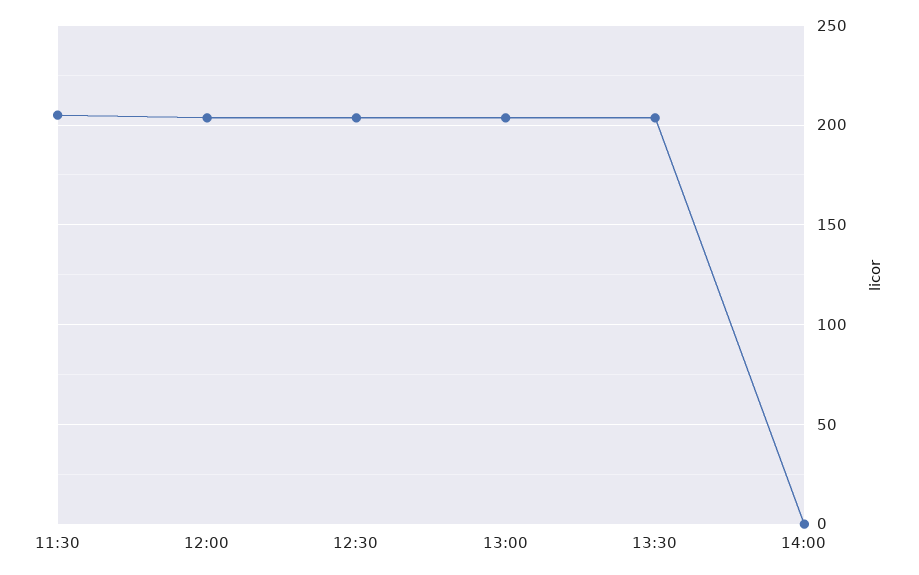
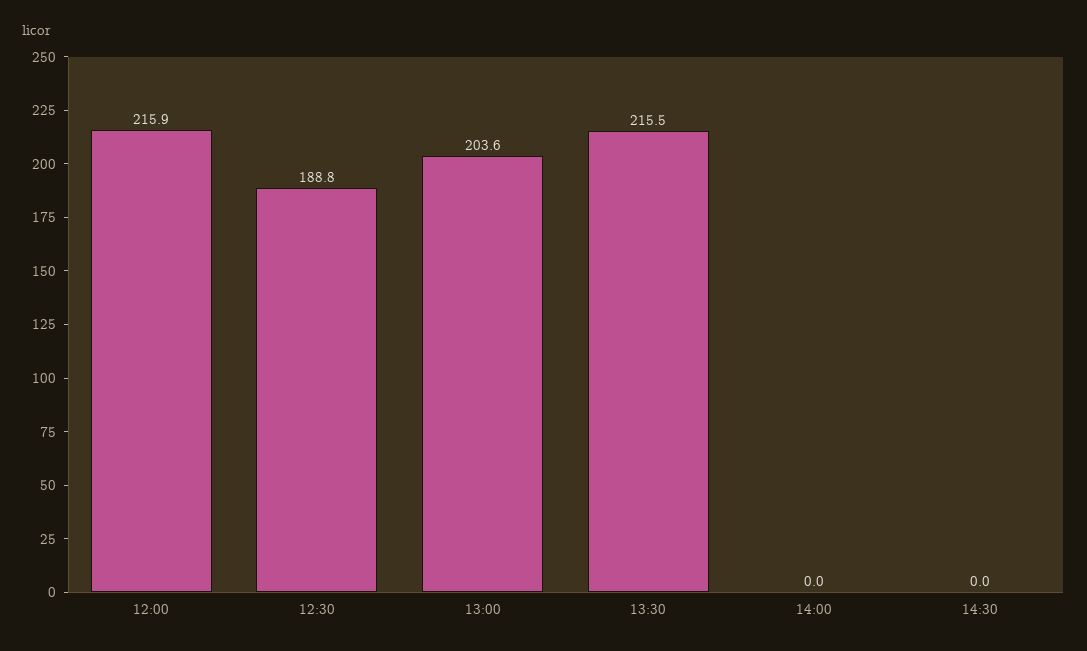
11:30: 205 -> none
12:00: 205 -> 215.9
12:30: 205 -> 188.8
13:30: 205 -> 215.5
14:30: none -> 0

